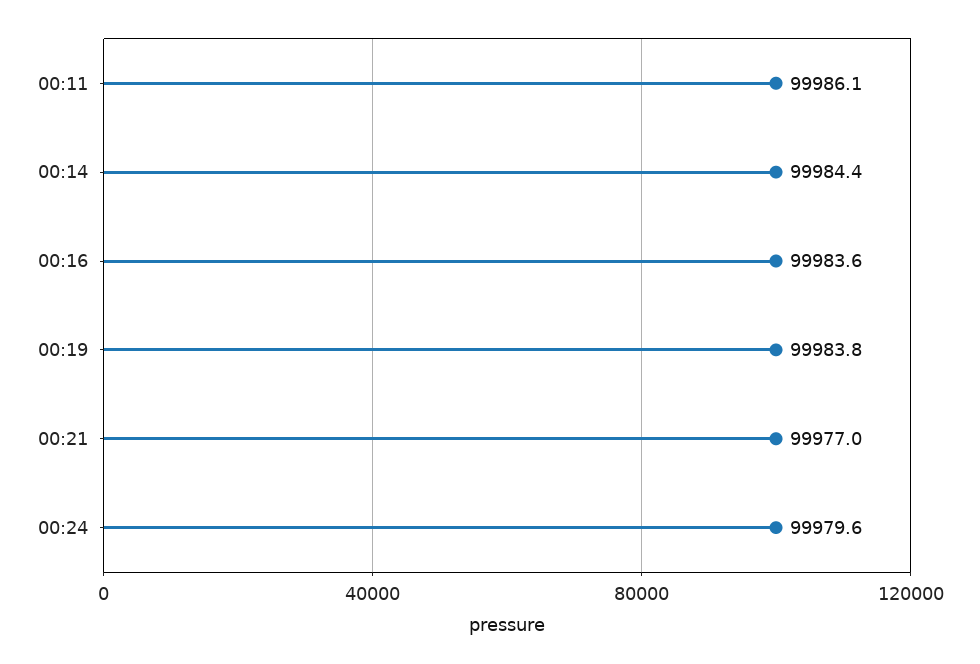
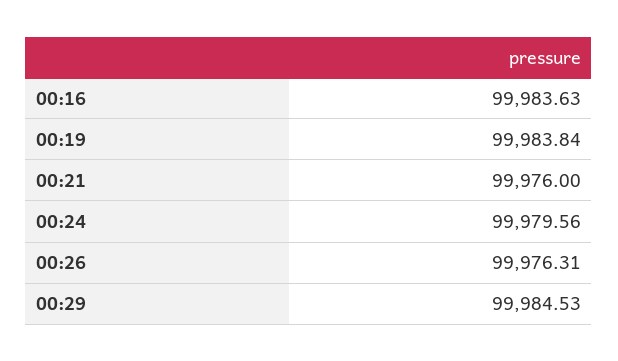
00:11: 99986.1 -> none
00:14: 99984.4 -> none
00:21: 99977 -> 99976
00:26: none -> 99976.31
00:29: none -> 99984.53

